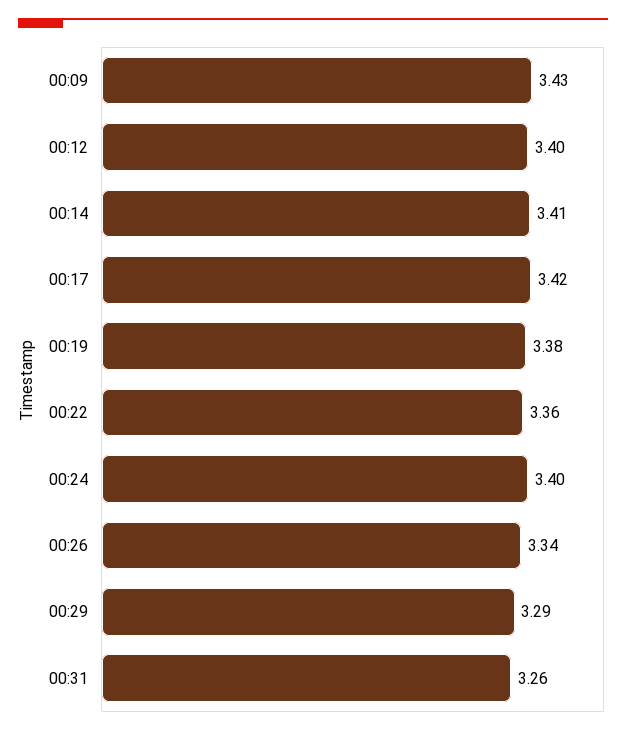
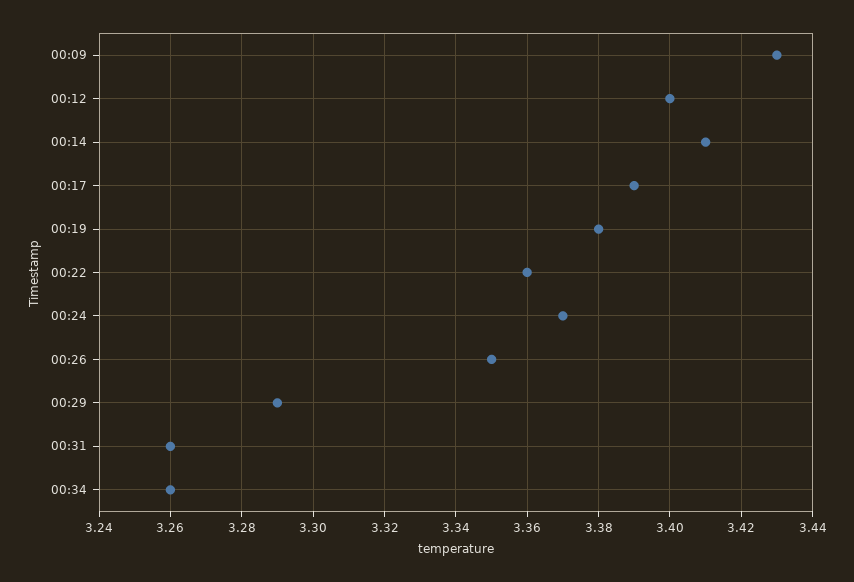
00:17: 3.42 -> 3.39
00:24: 3.4 -> 3.37
00:26: 3.34 -> 3.35
00:34: none -> 3.26

